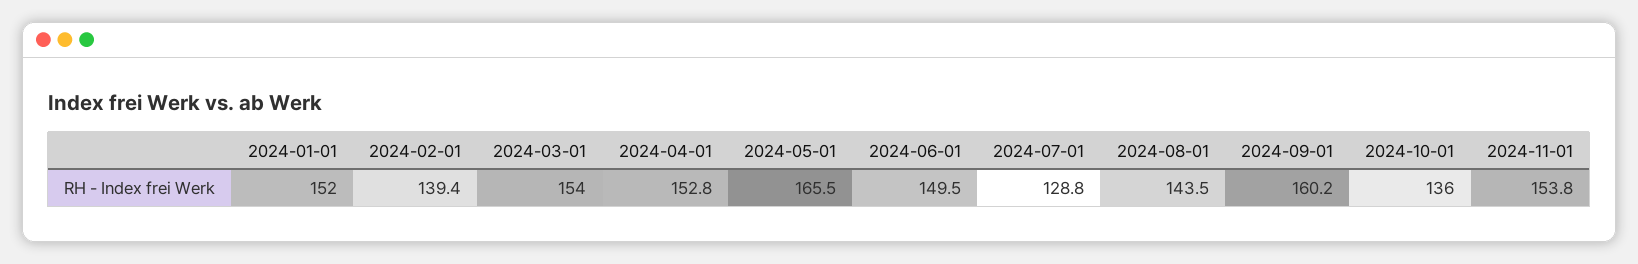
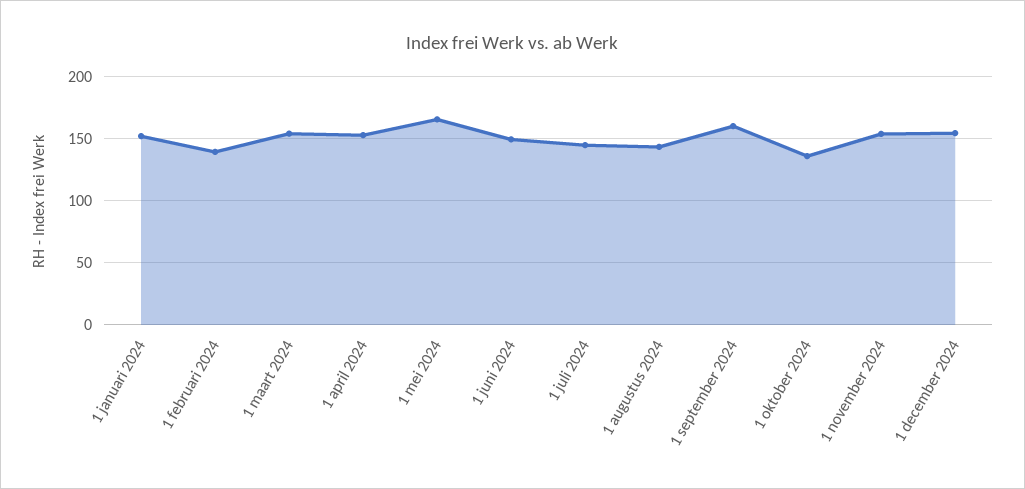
2024-07-01: 128.8 -> 145
1 december 2024: none -> 155

